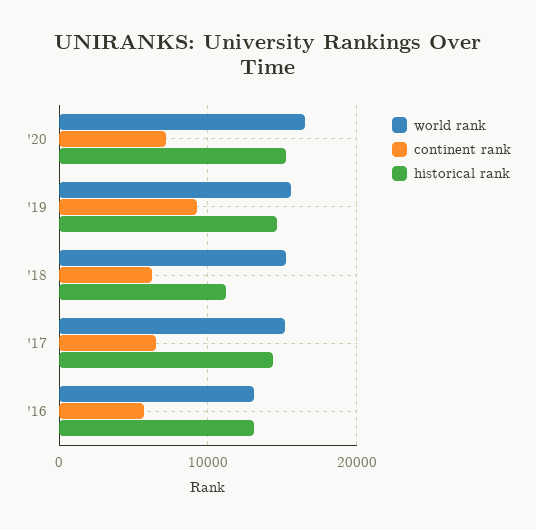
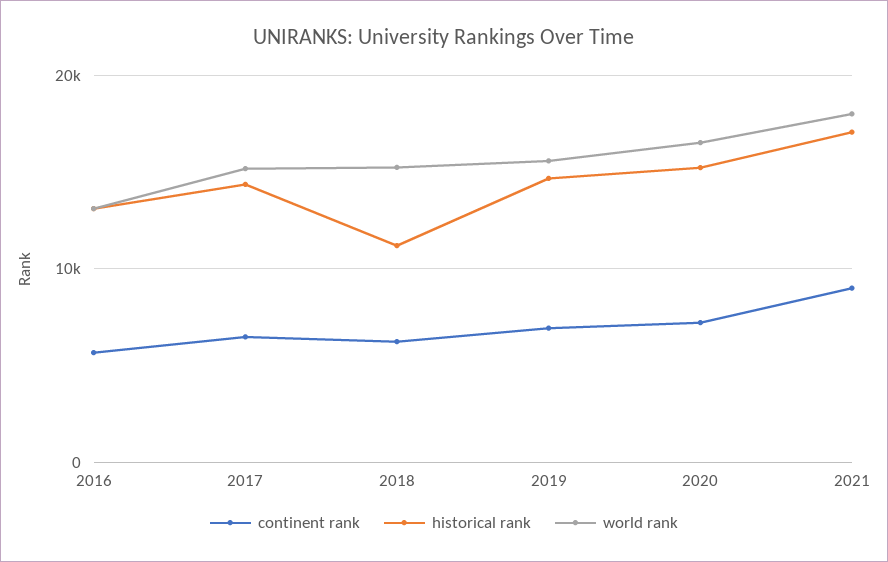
continent rank, '19: 9000 -> 7000
continent rank, 2021: none -> 9000
historical rank, 2021: none -> 17000
world rank, 2021: none -> 18000

